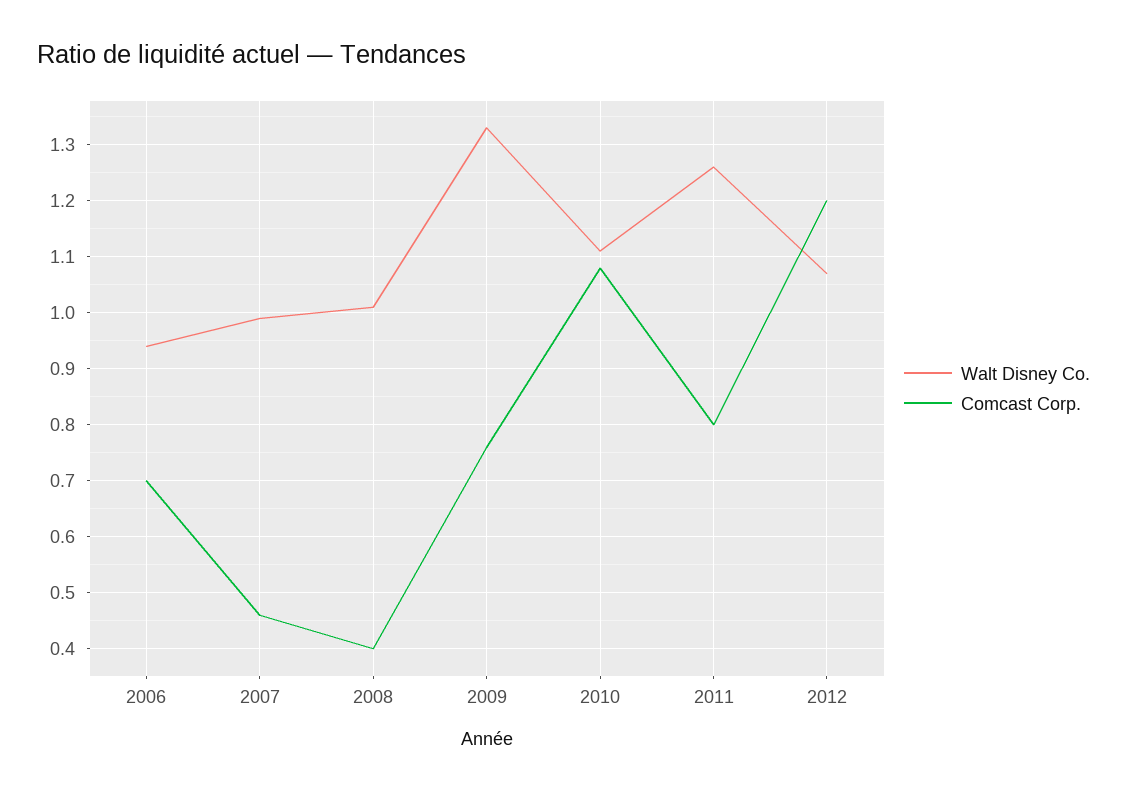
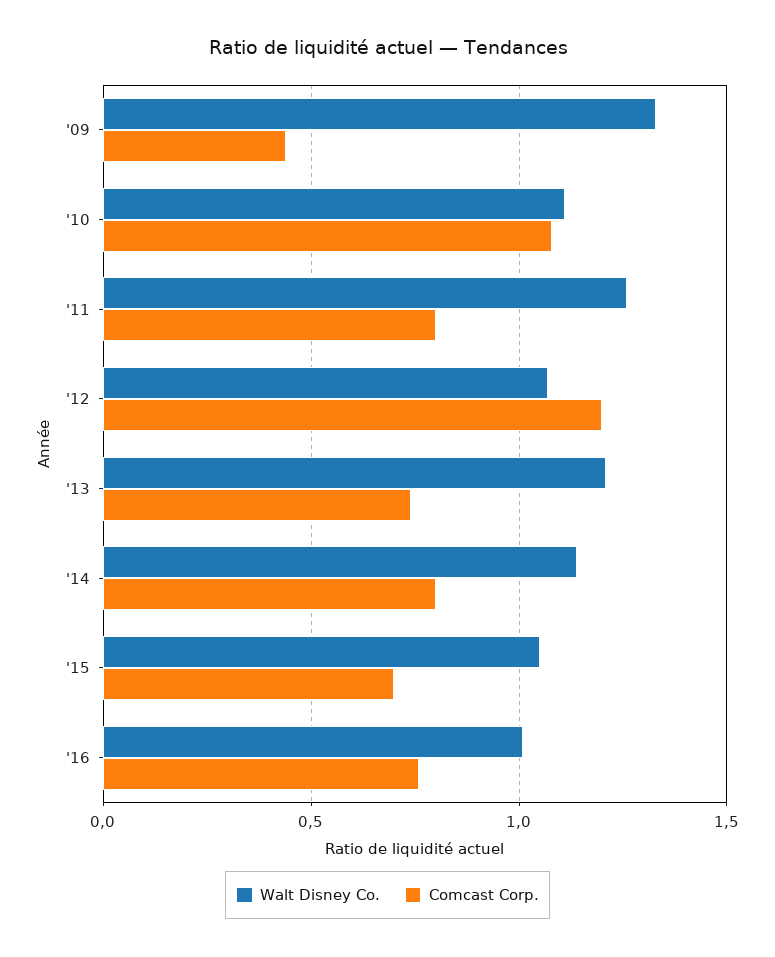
Walt Disney Co., 2006: 0.95 -> none
Comcast Corp., 2006: 0.7 -> none
Walt Disney Co., 2007: 1 -> none
Comcast Corp., 2007: 0.45 -> none
Walt Disney Co., 2008: 1 -> none
Comcast Corp., 2008: 0.4 -> none
Comcast Corp., 2009: 0.75 -> 0.45
Walt Disney Co., '13: none -> 1.2
Comcast Corp., '13: none -> 0.75
Walt Disney Co., '14: none -> 1.15
Comcast Corp., '14: none -> 0.8
Walt Disney Co., '15: none -> 1.05
Comcast Corp., '15: none -> 0.7
Walt Disney Co., '16: none -> 1
Comcast Corp., '16: none -> 0.75

